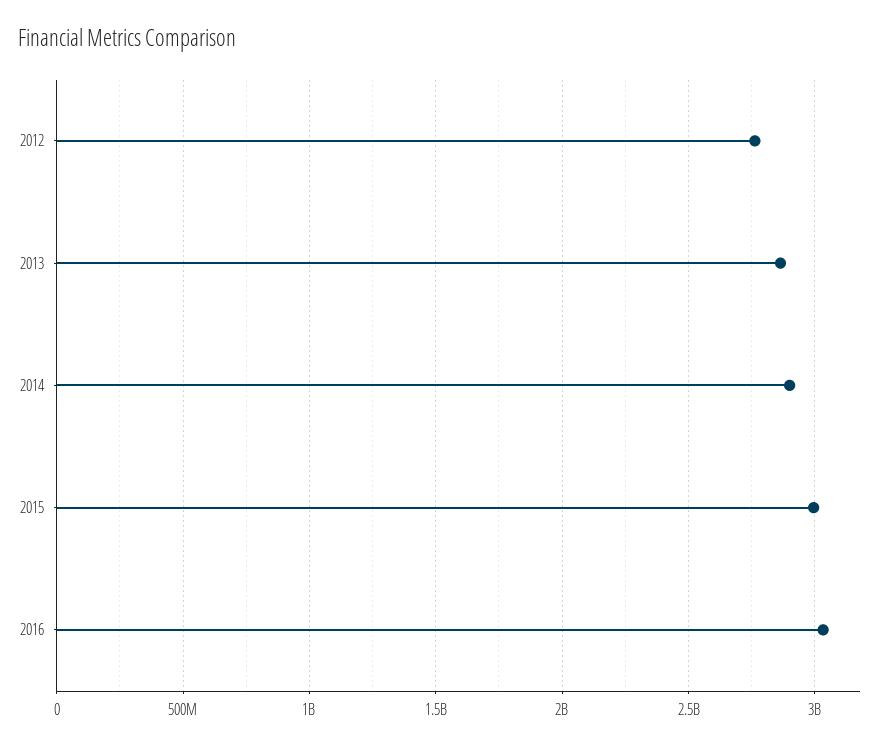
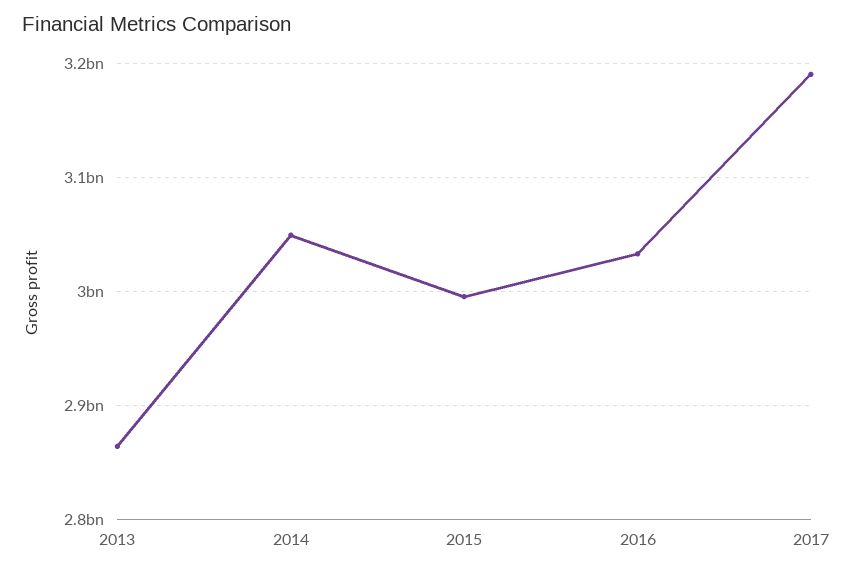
2012: 2750000000 -> none
2014: 2900000000 -> 3050000000
2017: none -> 3190000000

